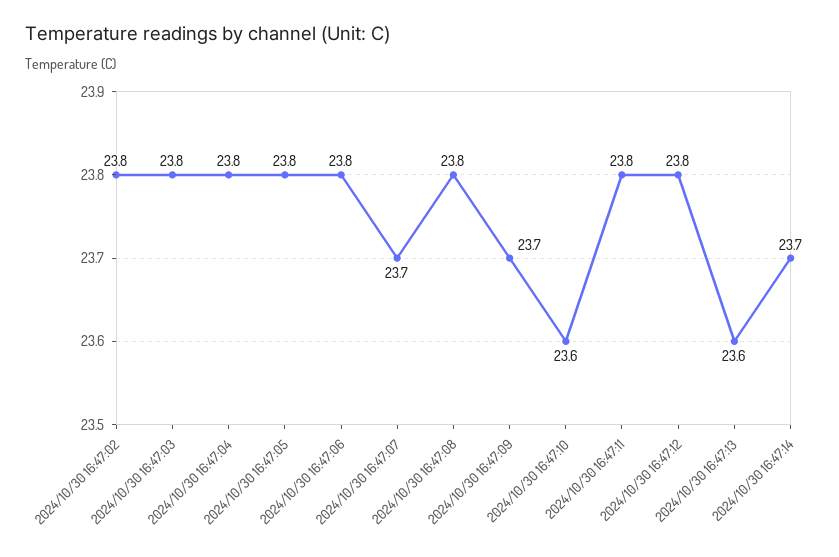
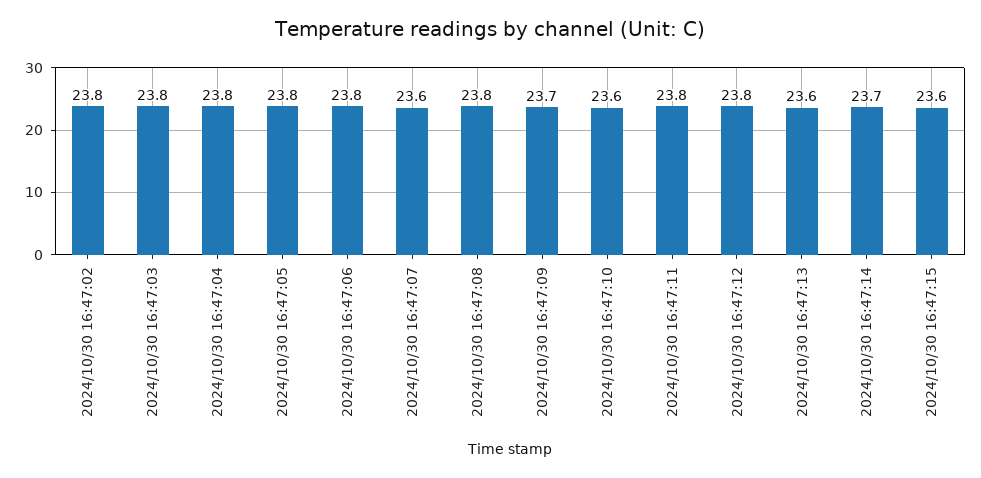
2024/10/30 16:47:07: 23.7 -> 23.6
2024/10/30 16:47:15: none -> 23.6

